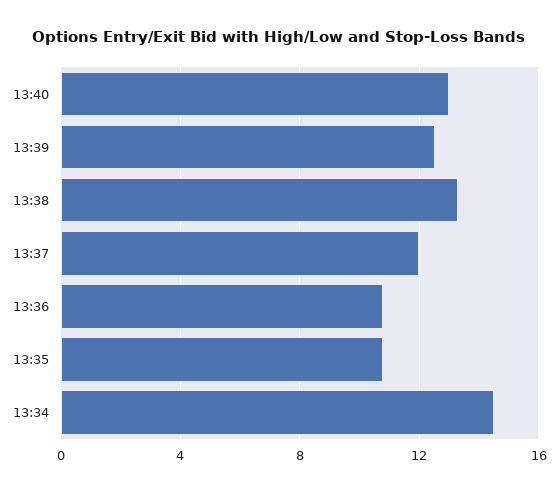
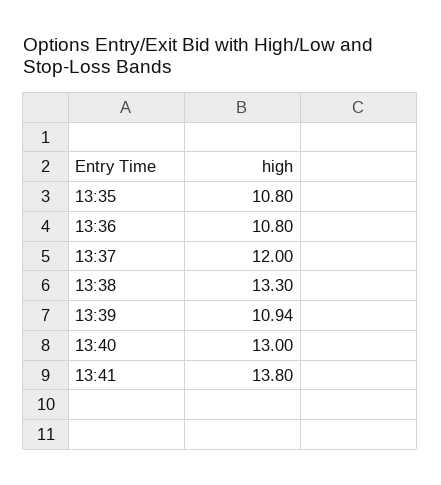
13:39: 12.5 -> 10.94
13:34: 14.5 -> none
13:41: none -> 13.8

